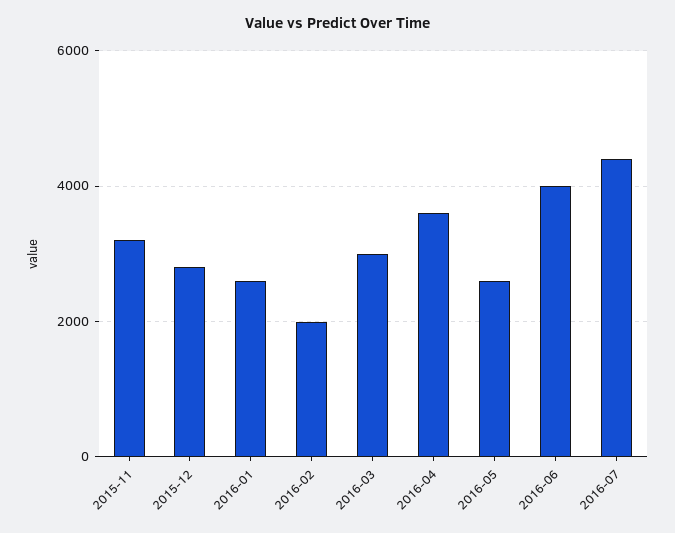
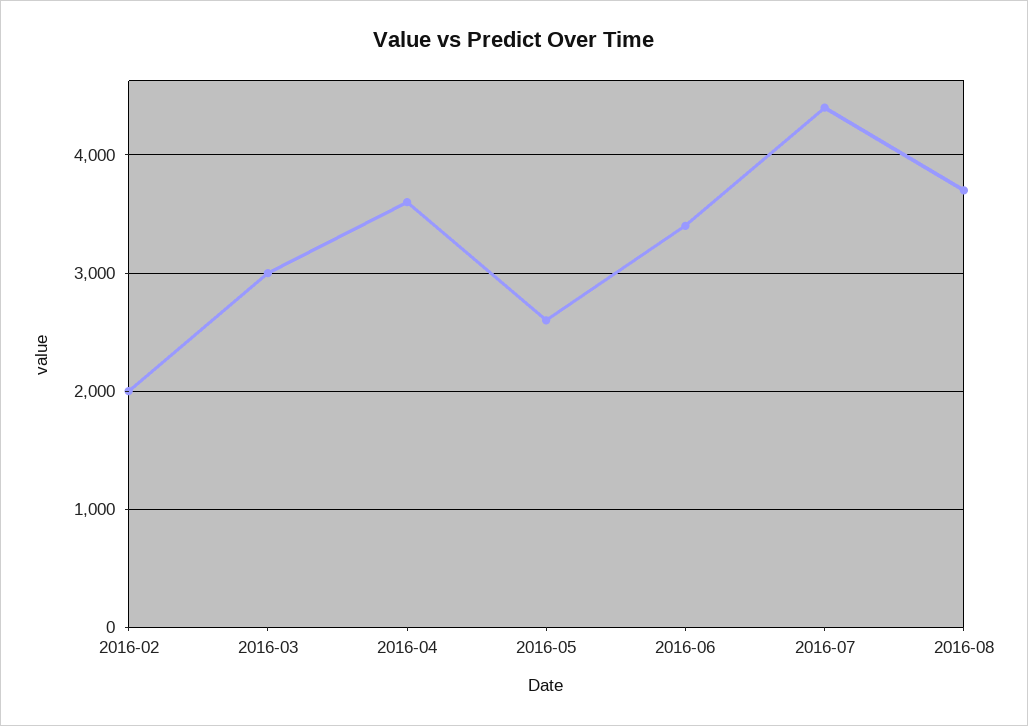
2015-11: 3200 -> none
2015-12: 2800 -> none
2016-01: 2600 -> none
2016-06: 4000 -> 3400
2016-08: none -> 3700

